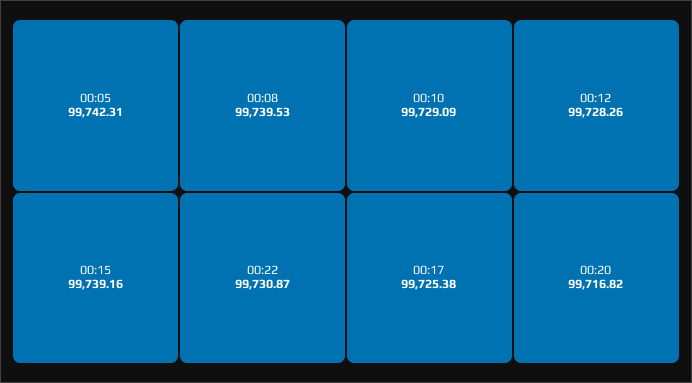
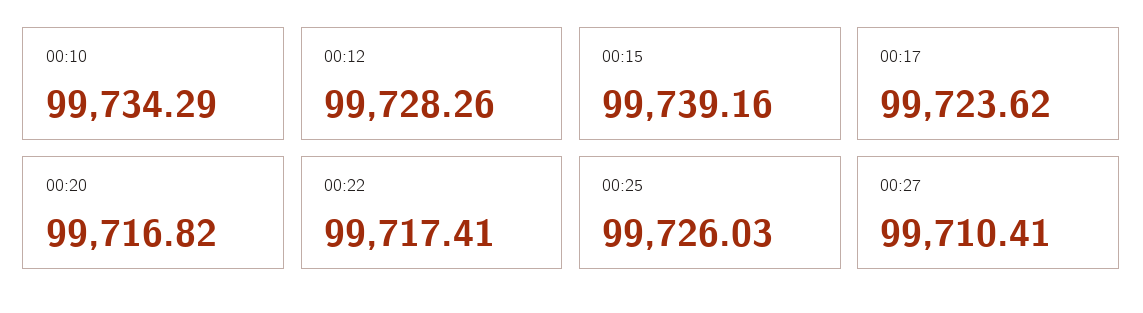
00:05: 99742.31 -> none
00:08: 99739.53 -> none
00:22: 99730.87 -> 99717.41
00:10: 99729.09 -> 99734.29
00:17: 99725.38 -> 99723.62
00:25: none -> 99726.03
00:27: none -> 99710.41

